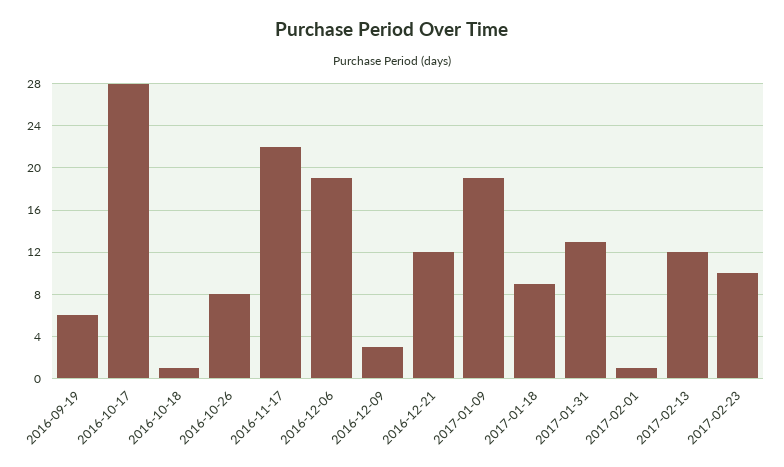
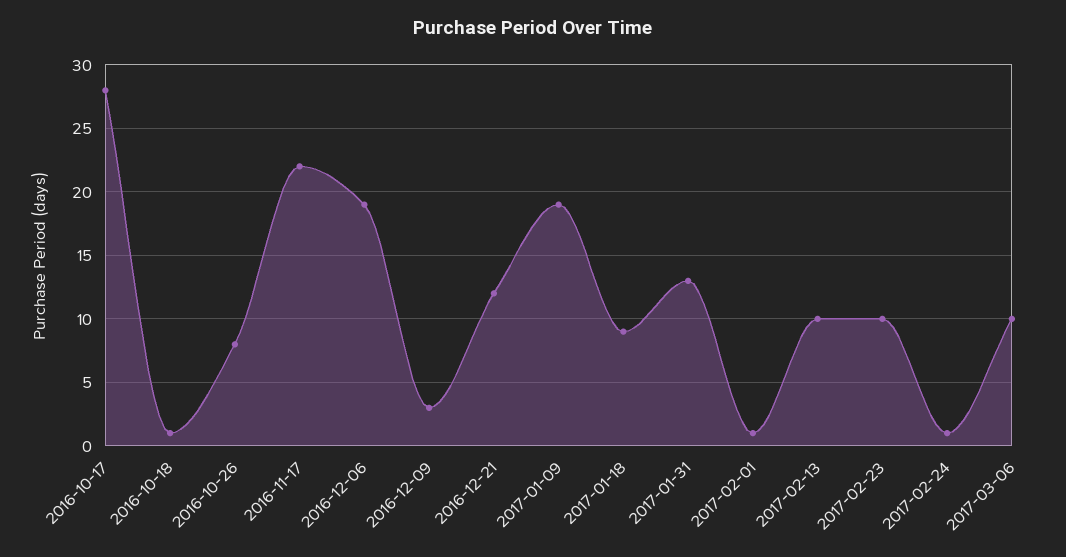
2016-09-19: 6 -> none
2017-02-13: 12 -> 10
2017-02-24: none -> 1
2017-03-06: none -> 10

